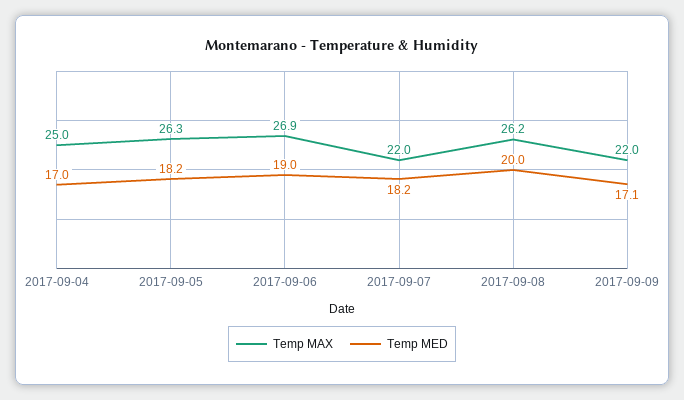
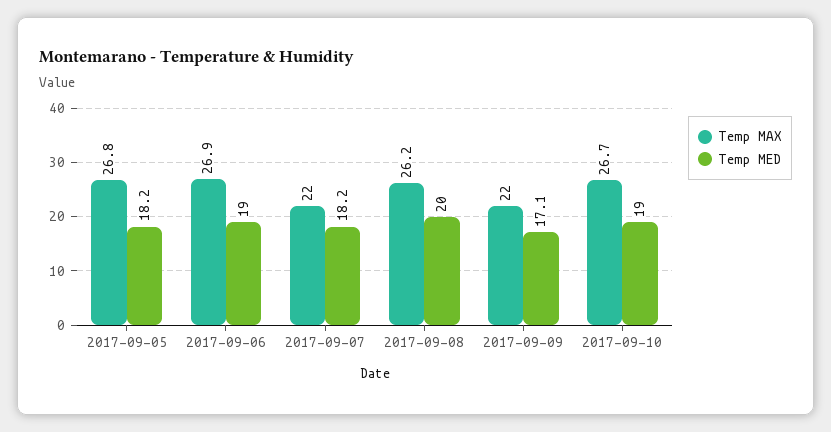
Temp MAX, 2017-09-04: 25 -> none
Temp MED, 2017-09-04: 17 -> none
Temp MAX, 2017-09-05: 26.3 -> 26.8
Temp MAX, 2017-09-10: none -> 26.7
Temp MED, 2017-09-10: none -> 19

